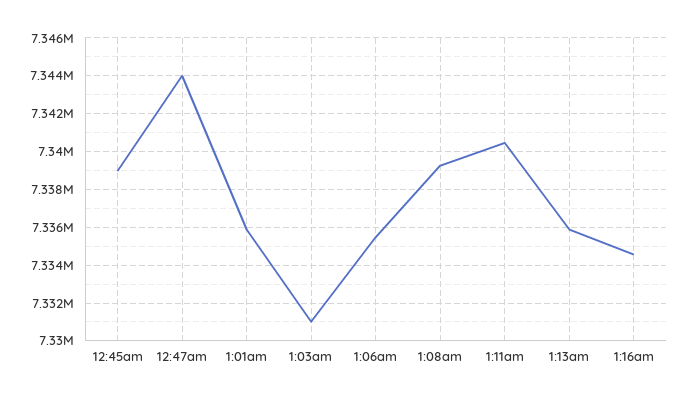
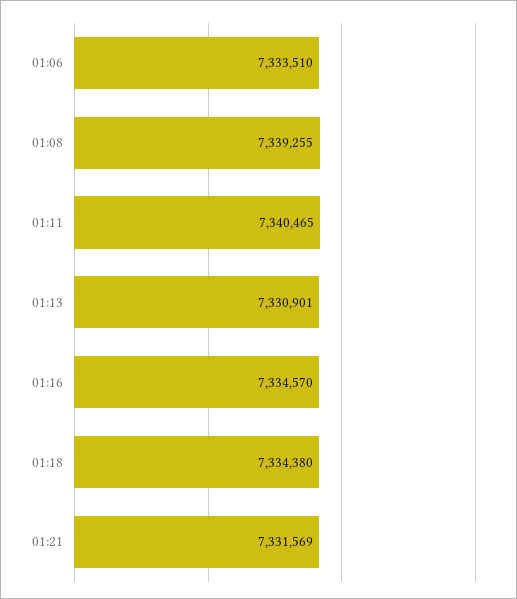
12:45am: 7339000 -> none
12:47am: 7344000 -> none
1:01am: 7336000 -> none
1:03am: 7331000 -> none
1:06am: 7335500 -> 7333510
1:13am: 7336000 -> 7330901
01:18: none -> 7334380
01:21: none -> 7331569

